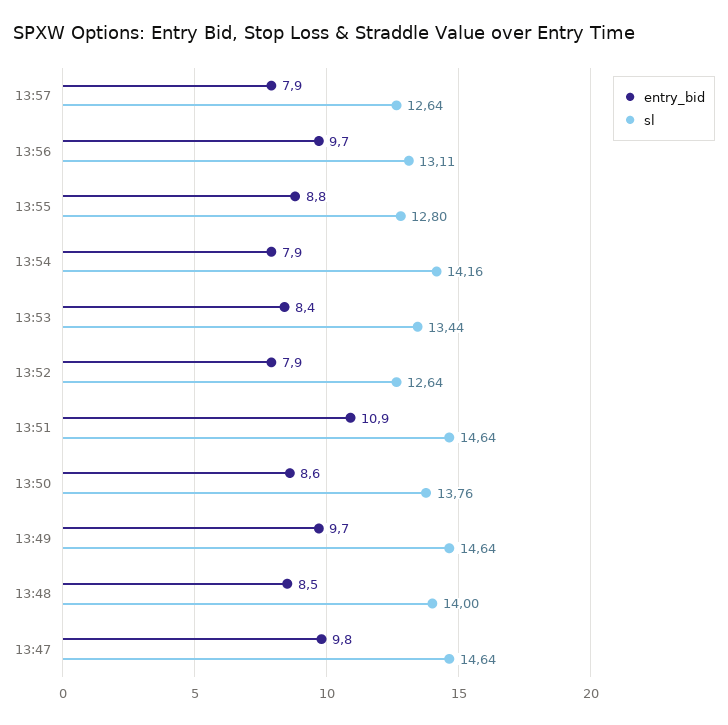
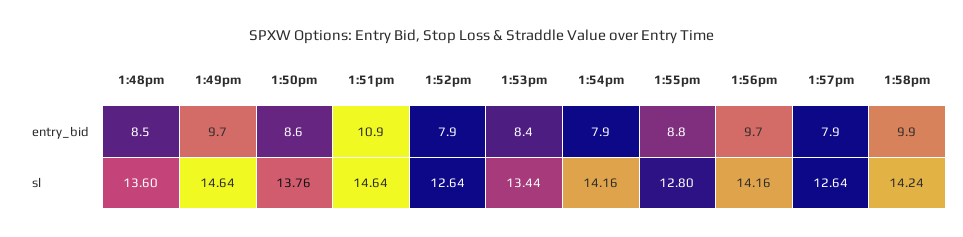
sl, 13:56: 13.11 -> 14.16
sl, 13:48: 14 -> 13.6
entry_bid, 13:47: 9.8 -> none
sl, 13:47: 14.64 -> none
entry_bid, 1:58pm: none -> 9.9
sl, 1:58pm: none -> 14.24

